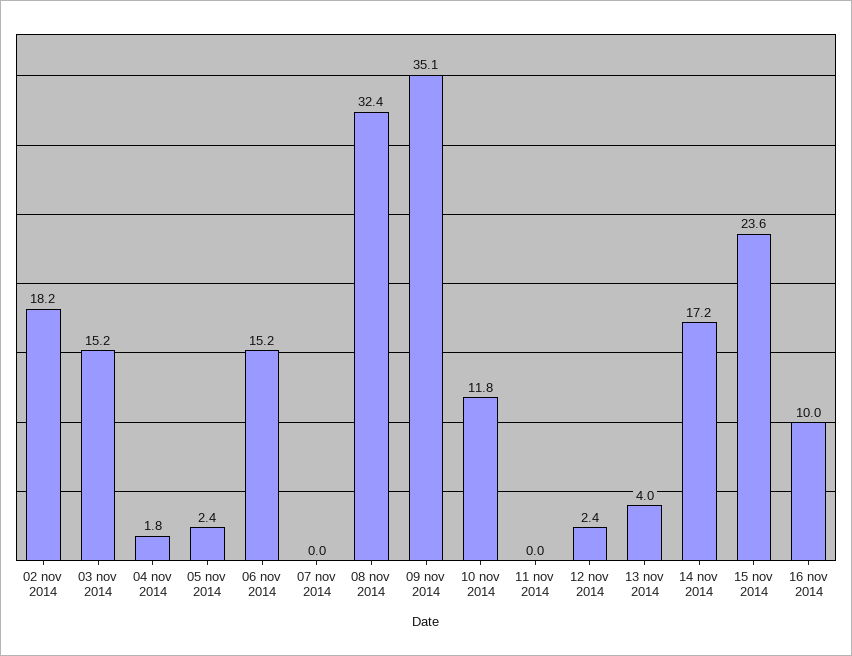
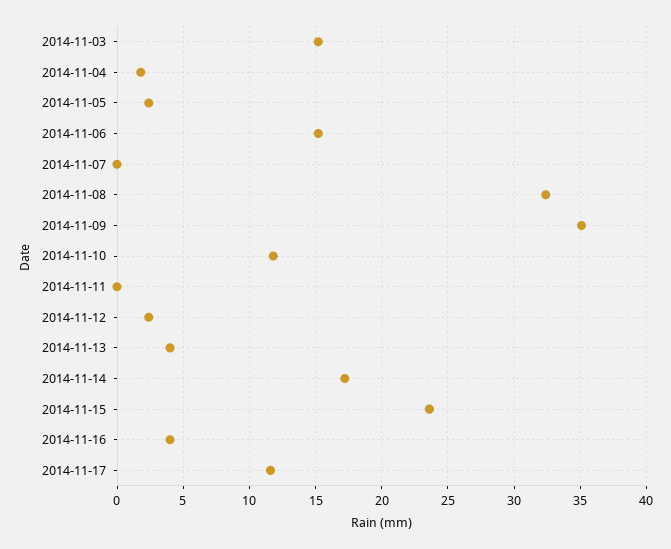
02 nov 2014: 18.2 -> none
16 nov 2014: 10 -> 4
2014-11-17: none -> 11.5

